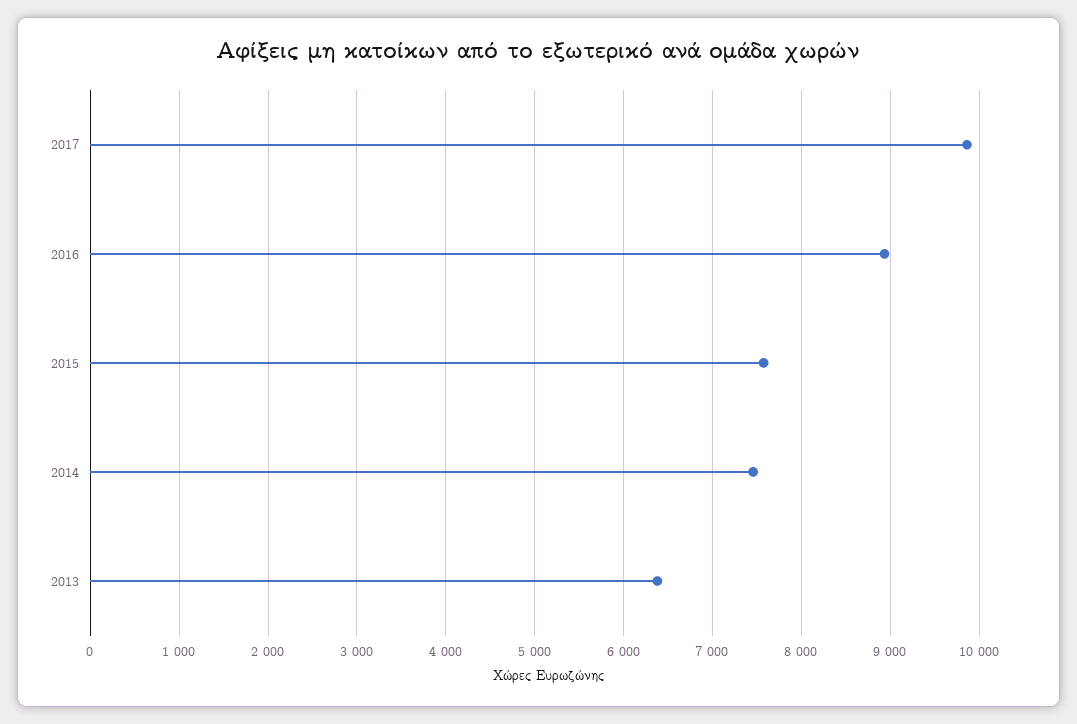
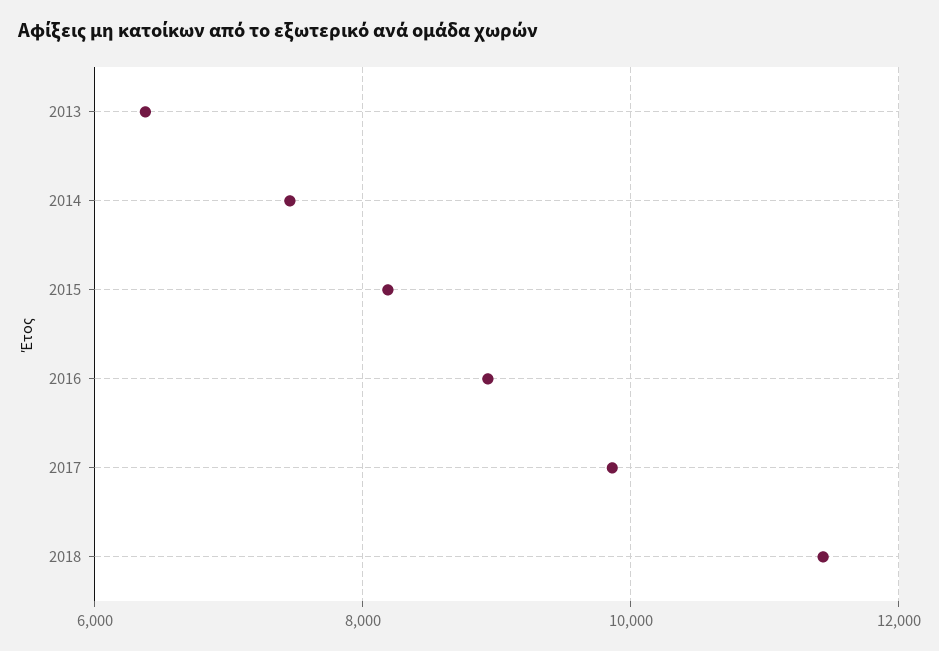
2015: 7600 -> 8200
2018: none -> 11400

